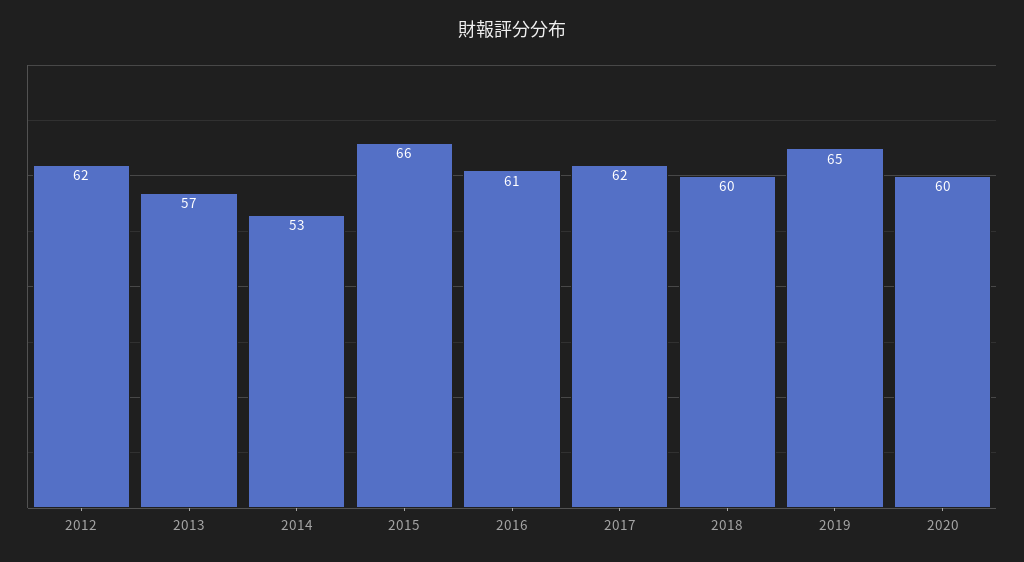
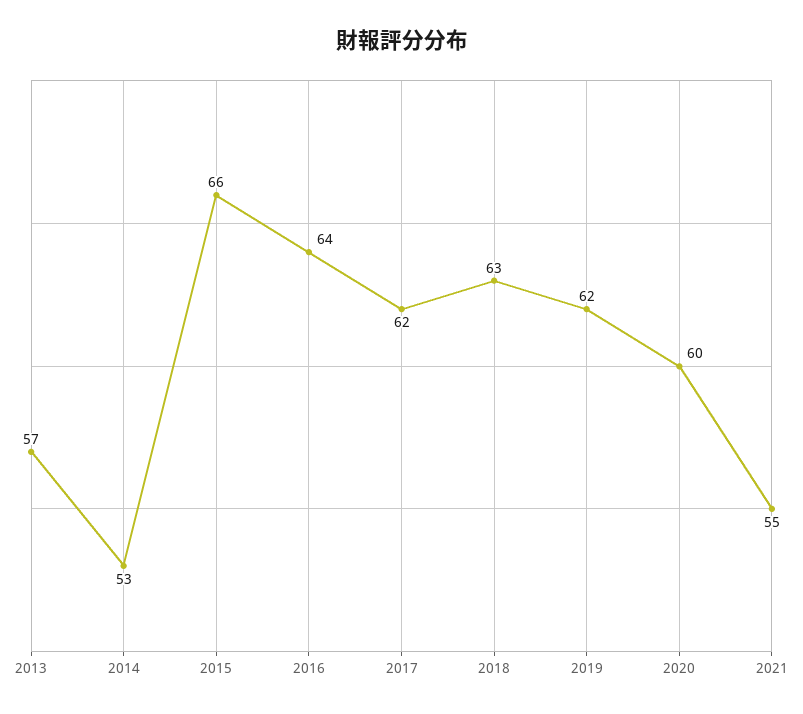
2012: 62 -> none
2016: 61 -> 64
2018: 60 -> 63
2019: 65 -> 62
2021: none -> 55

